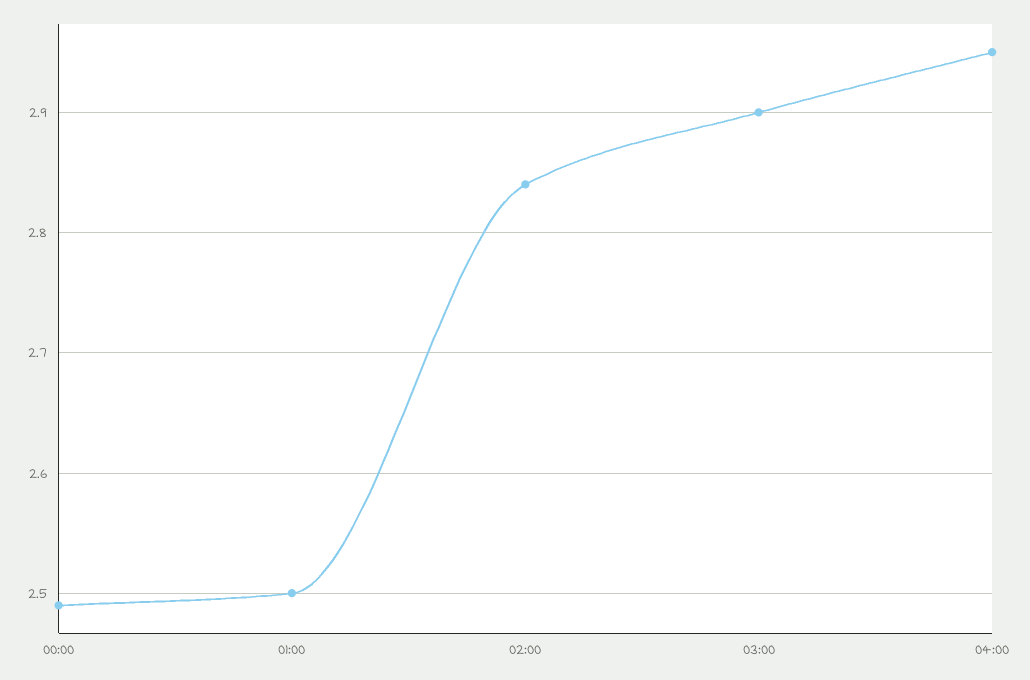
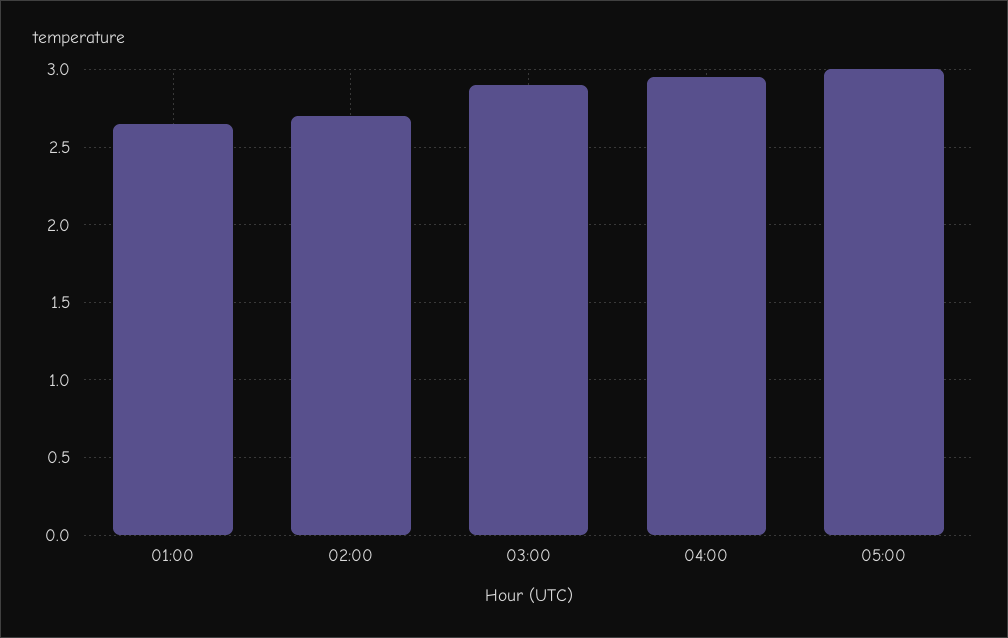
00:00: 2.49 -> none
01:00: 2.5 -> 2.65
02:00: 2.84 -> 2.7
05:00: none -> 3

